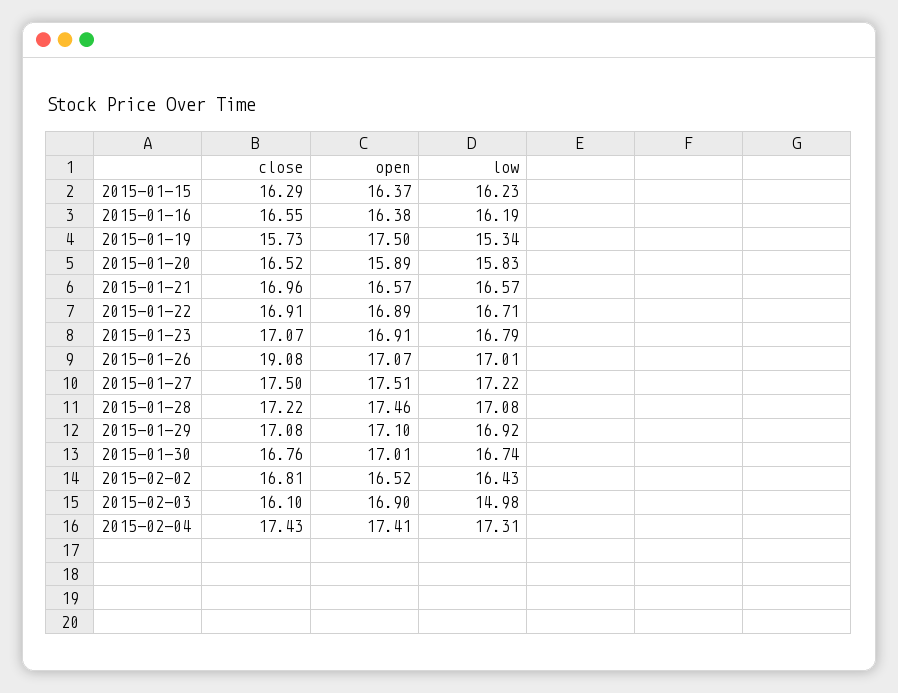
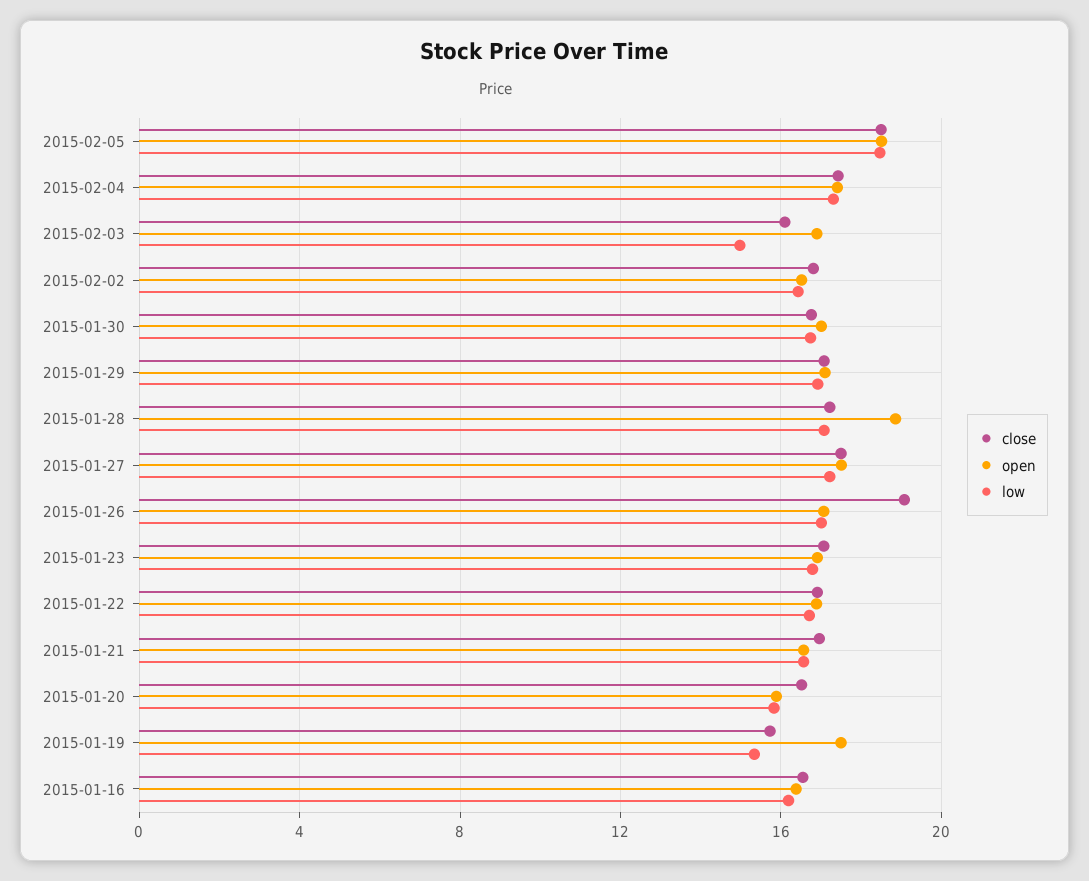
close, 2015-01-15: 16.29 -> none
open, 2015-01-15: 16.37 -> none
low, 2015-01-15: 16.23 -> none
open, 2015-01-28: 17.46 -> 19
close, 2015-02-05: none -> 18.5
open, 2015-02-05: none -> 18.5
low, 2015-02-05: none -> 18.5

